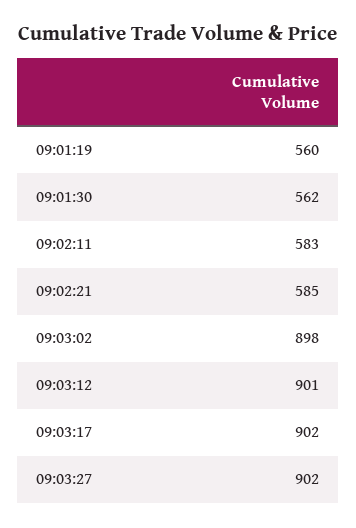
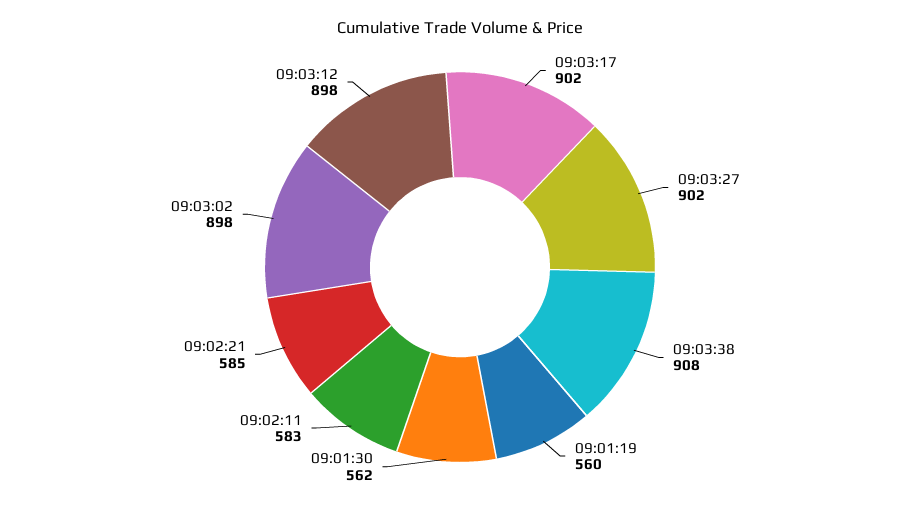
09:03:12: 901 -> 898
09:03:38: none -> 908

